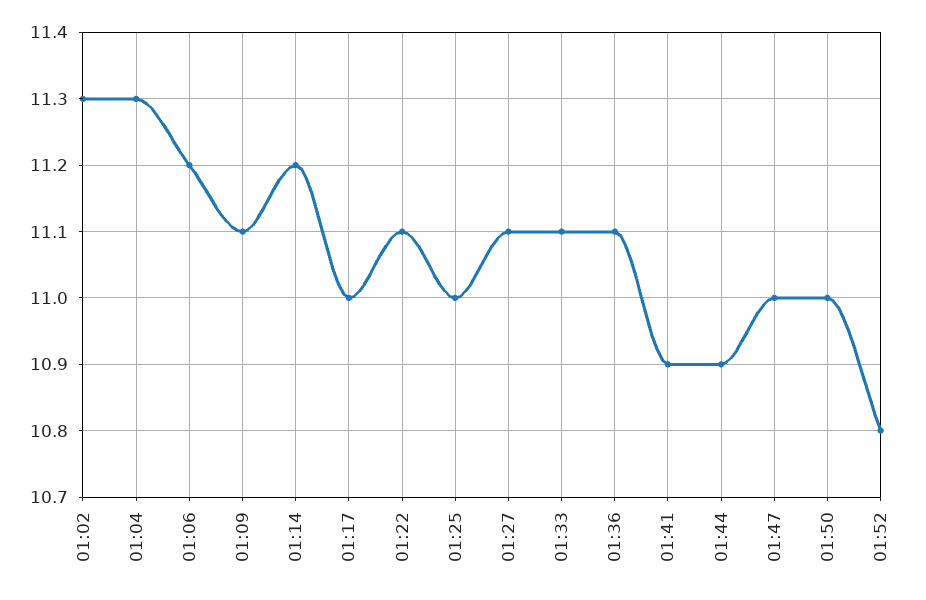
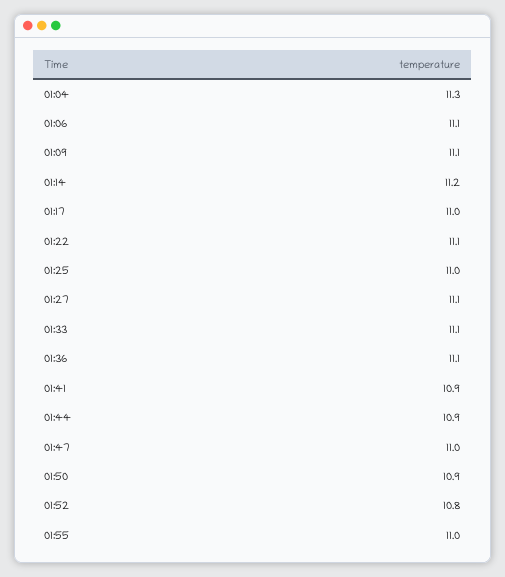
01:02: 11.3 -> none
01:06: 11.2 -> 11.1
01:50: 11 -> 10.9
01:55: none -> 11

